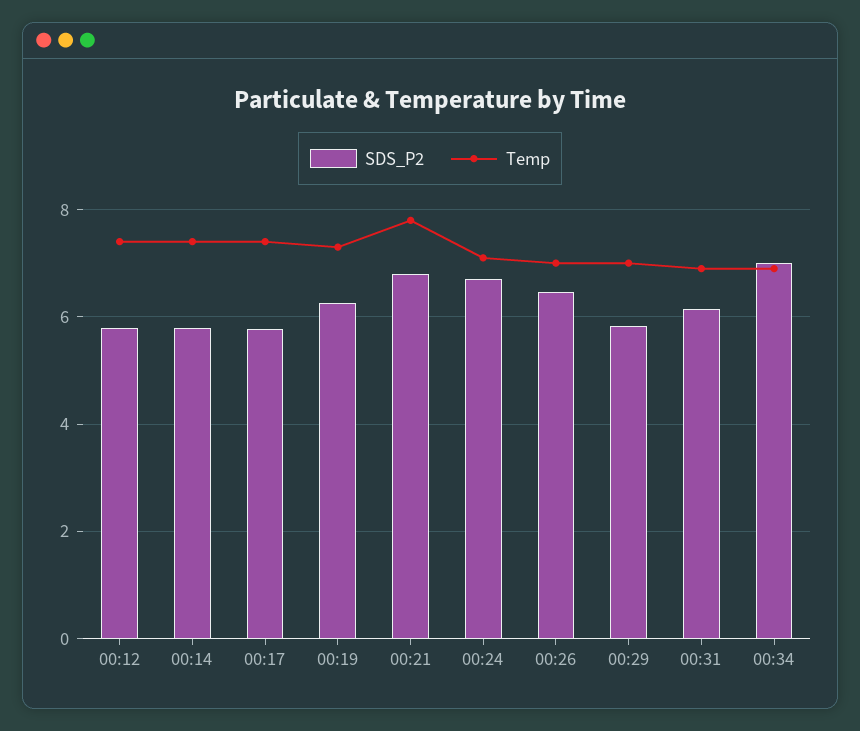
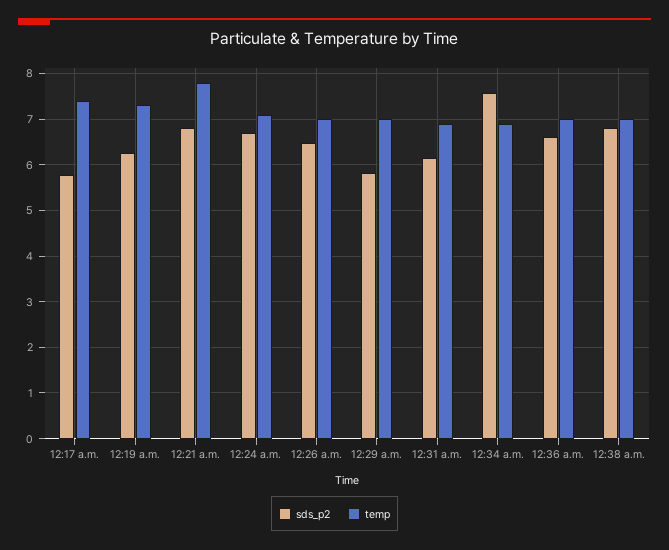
SDS_P2, 00:12: 5.8 -> none
Temp, 00:12: 7.4 -> none
SDS_P2, 00:14: 5.8 -> none
Temp, 00:14: 7.4 -> none
SDS_P2, 00:34: 7 -> 7.6
SDS_P2, 12:36 a.m.: none -> 6.6
Temp, 12:36 a.m.: none -> 7
SDS_P2, 12:38 a.m.: none -> 6.8
Temp, 12:38 a.m.: none -> 7

